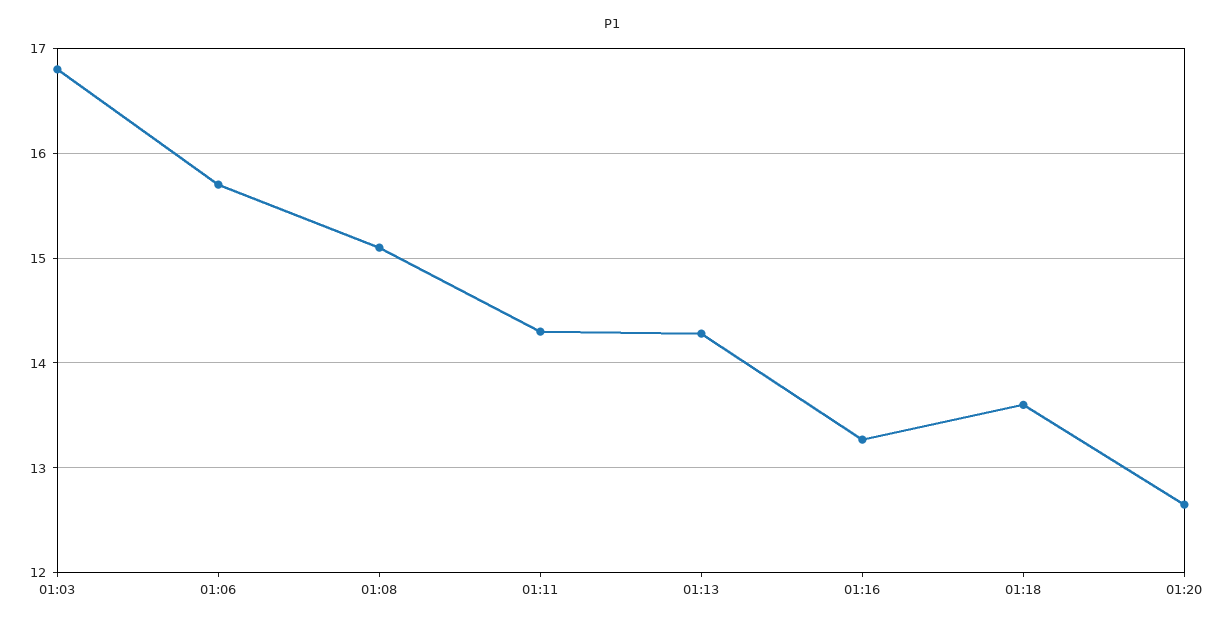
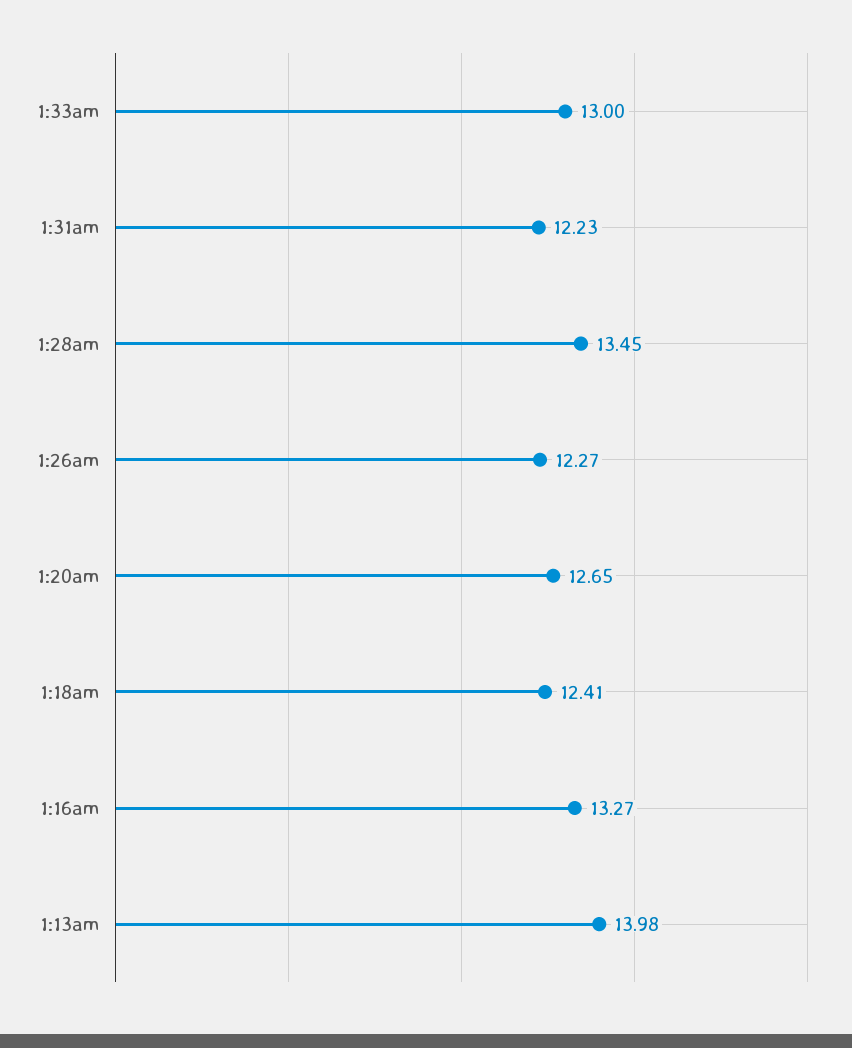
01:03: 16.8 -> none
01:06: 15.7 -> none
01:08: 15.1 -> none
01:11: 14.3 -> none
01:13: 14.3 -> 13.98
01:18: 13.6 -> 12.41
1:33am: none -> 13
1:31am: none -> 12.23
1:28am: none -> 13.45
1:26am: none -> 12.27

